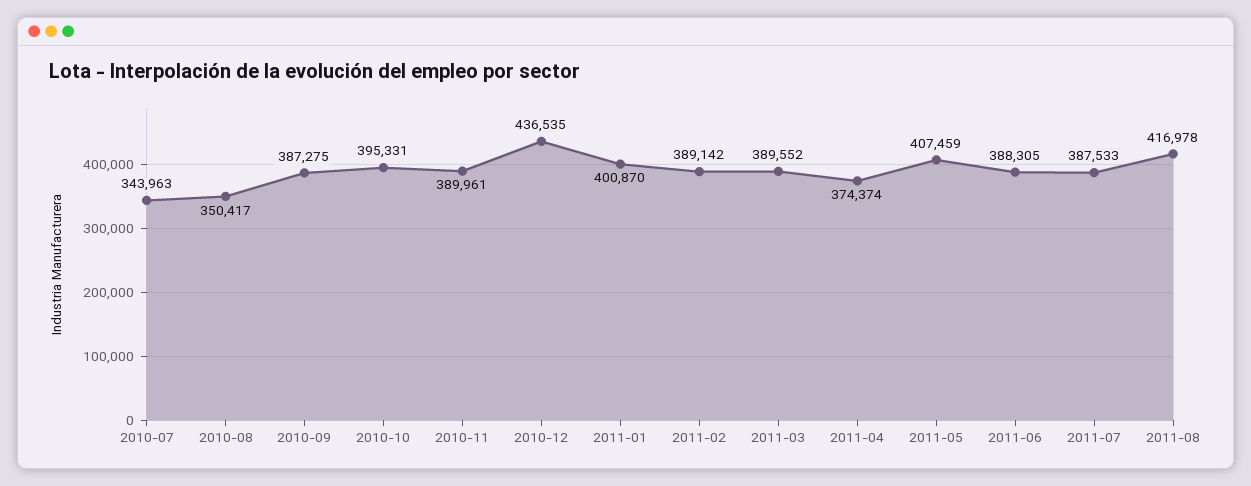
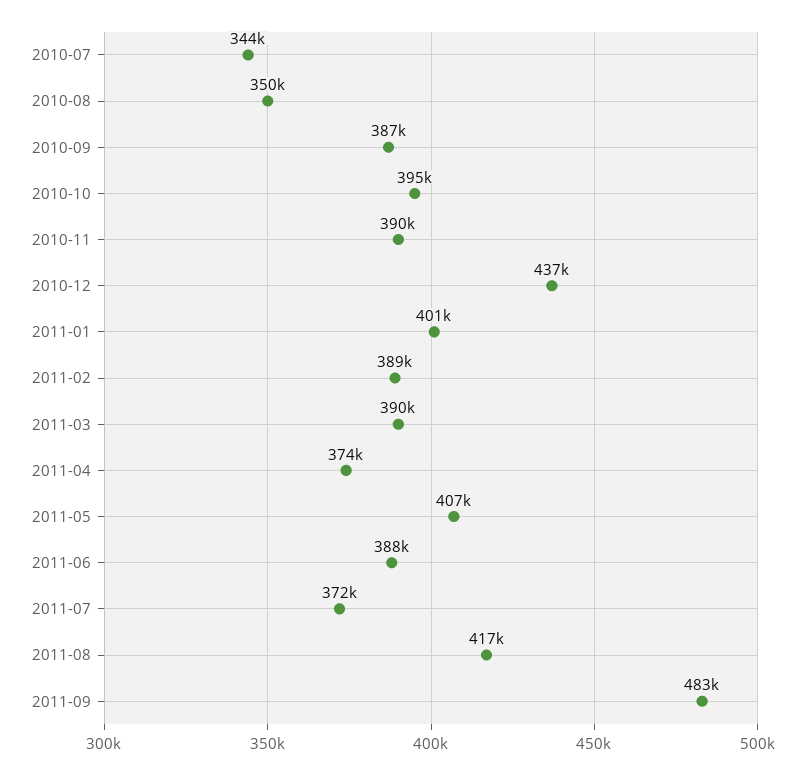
2011-07: 387533 -> 372000
2011-09: none -> 483000

